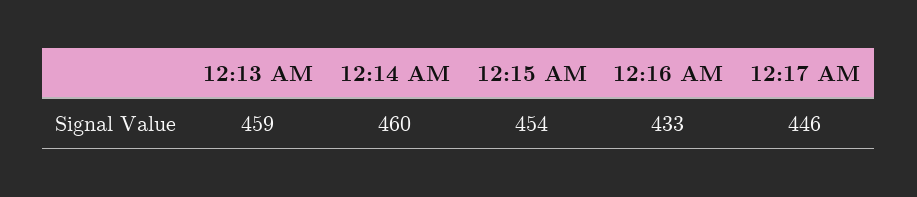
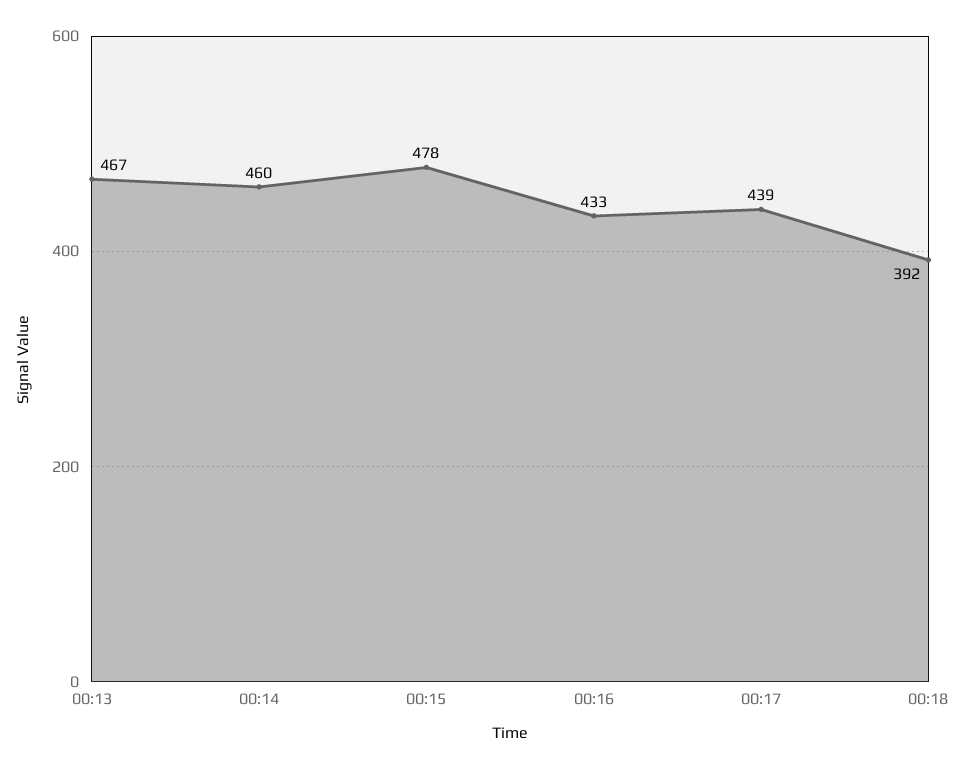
12:13 AM: 459 -> 467
12:15 AM: 454 -> 478
12:17 AM: 446 -> 439
00:18: none -> 392

